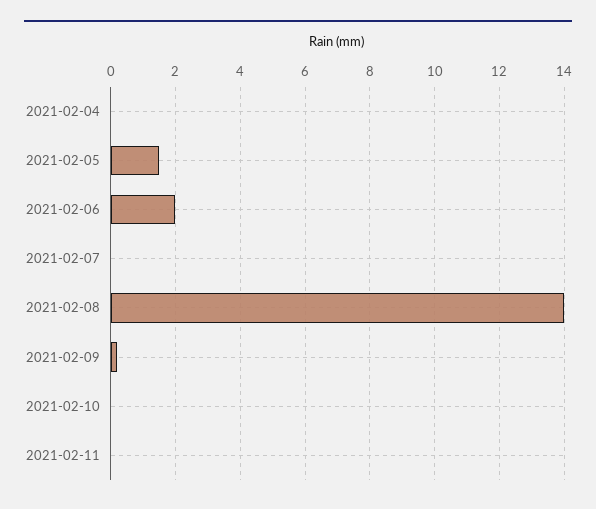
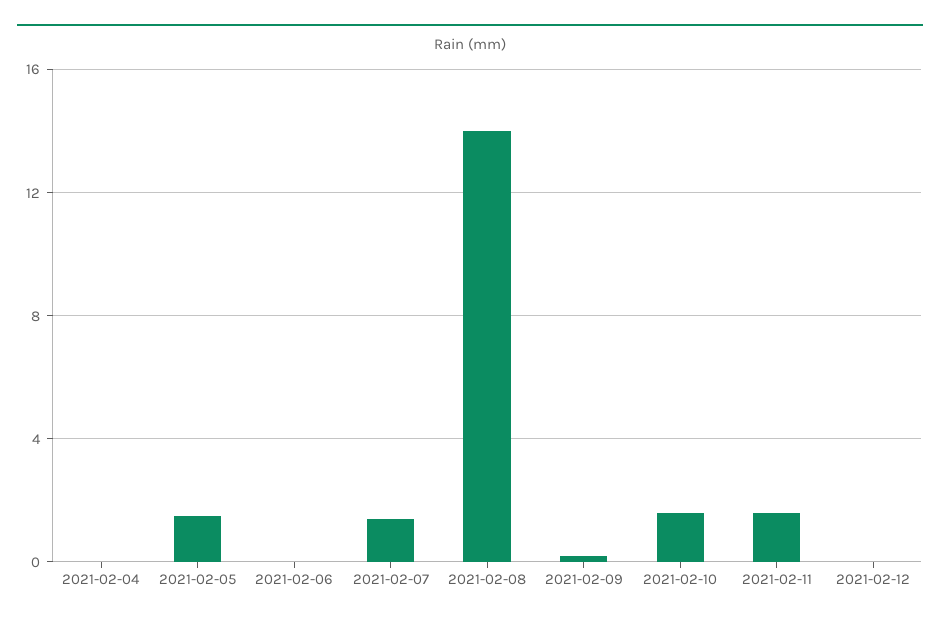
2021-02-06: 2 -> 0
2021-02-07: 0 -> 1.5
2021-02-10: 0 -> 1.5
2021-02-11: 0 -> 1.5
2021-02-12: none -> 0

